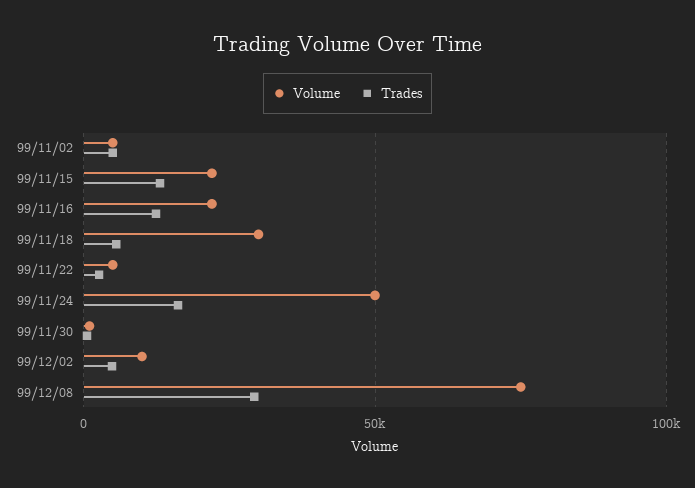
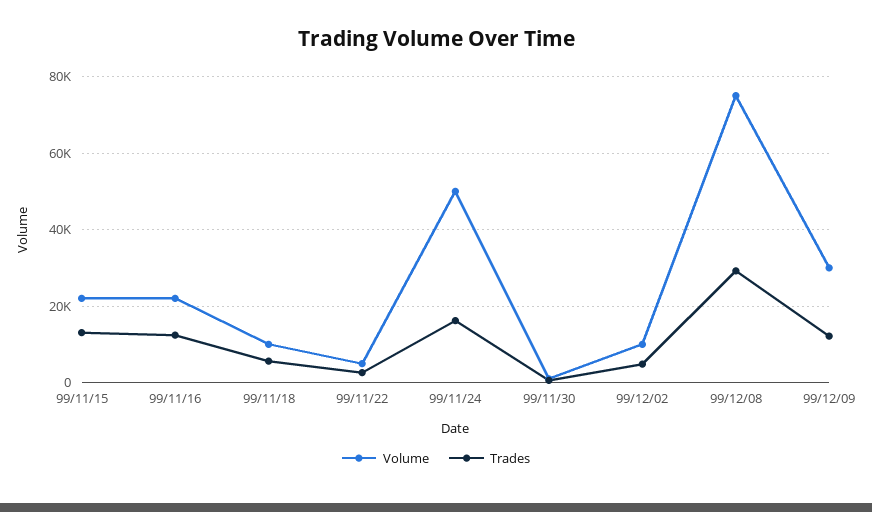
Volume, 99/11/02: 5000 -> none
Trades, 99/11/02: 5000 -> none
Volume, 99/11/18: 30000 -> 10000
Volume, 99/12/09: none -> 30000
Trades, 99/12/09: none -> 12000

